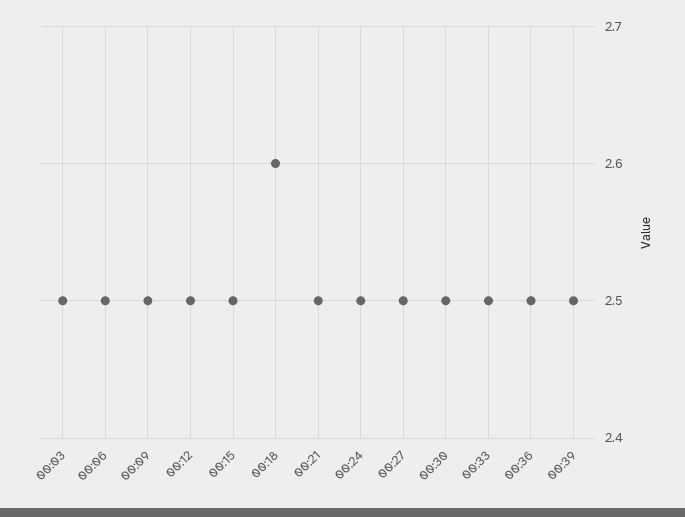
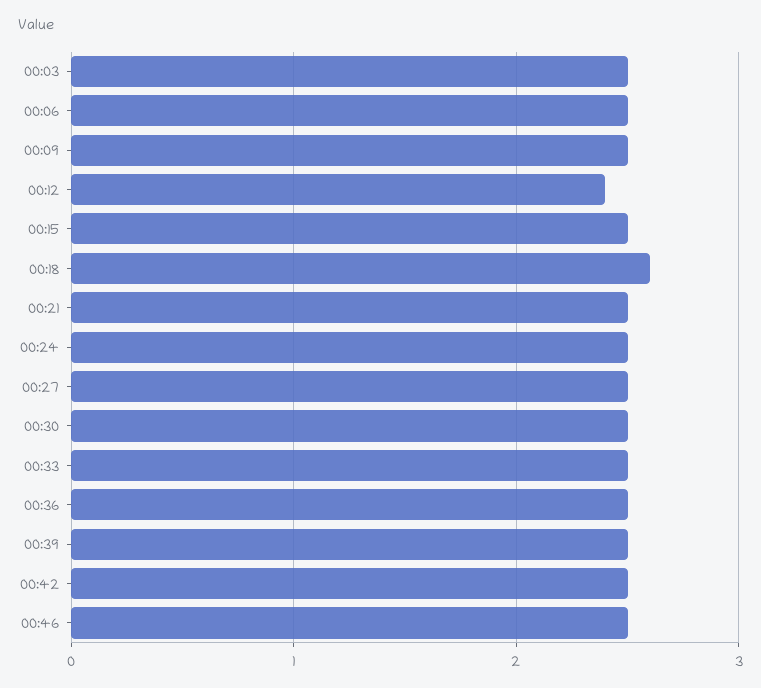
00:12: 2.5 -> 2.4
00:42: none -> 2.5
00:46: none -> 2.5

